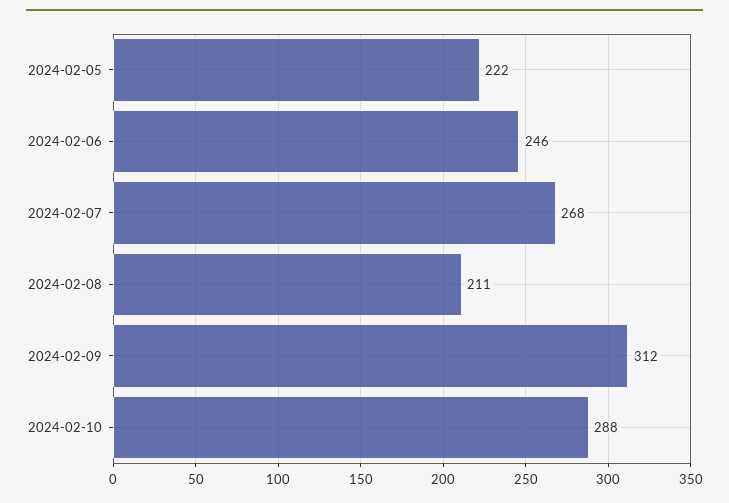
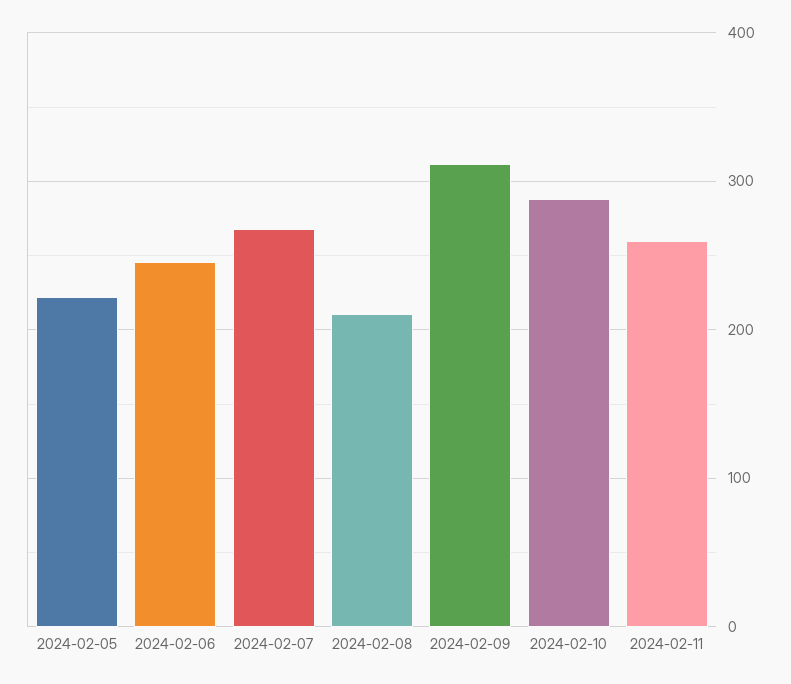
2024-02-11: none -> 260

